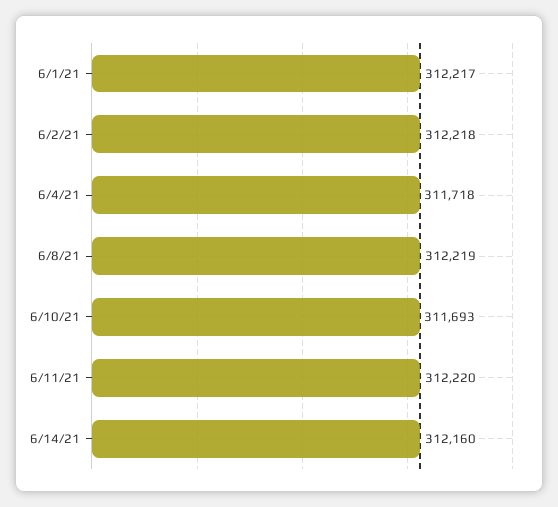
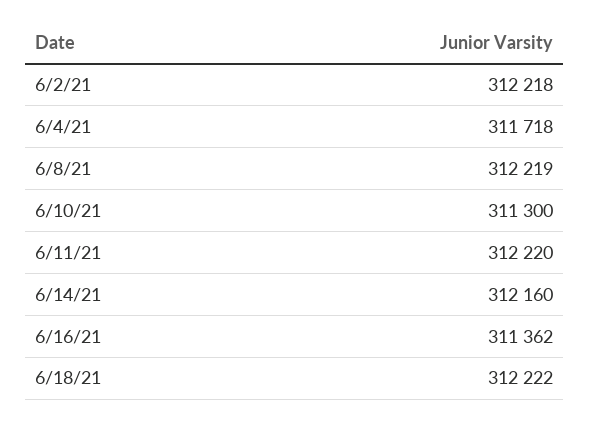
6/1/21: 312217 -> none
6/10/21: 311693 -> 311300
6/16/21: none -> 311362
6/18/21: none -> 312222

